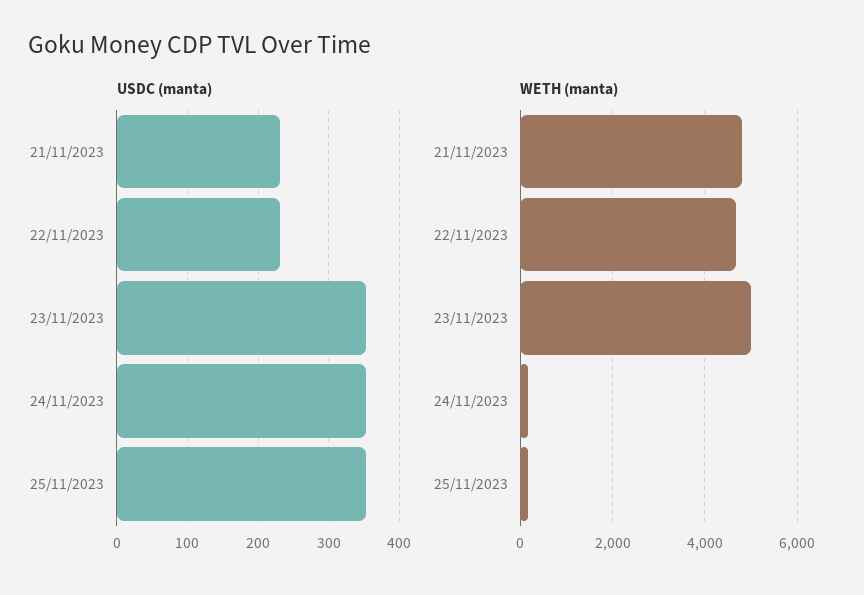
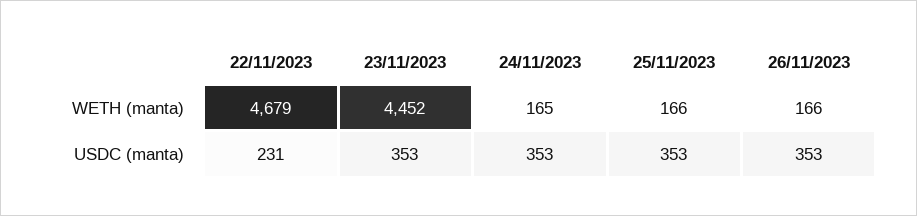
USDC (manta), 21/11/2023: 230 -> none
WETH (manta), 21/11/2023: 4800 -> none
WETH (manta), 23/11/2023: 5000 -> 4452
WETH (manta), 26/11/2023: none -> 166
USDC (manta), 26/11/2023: none -> 353

